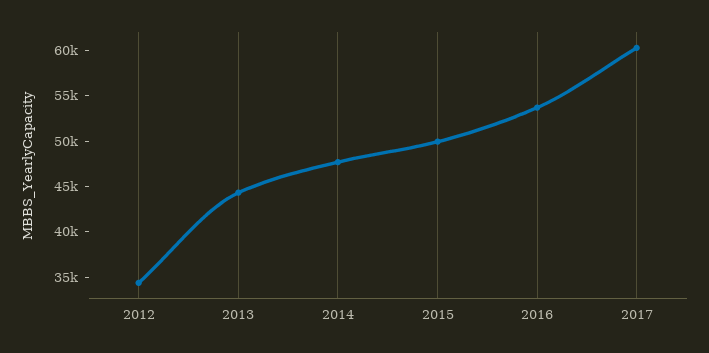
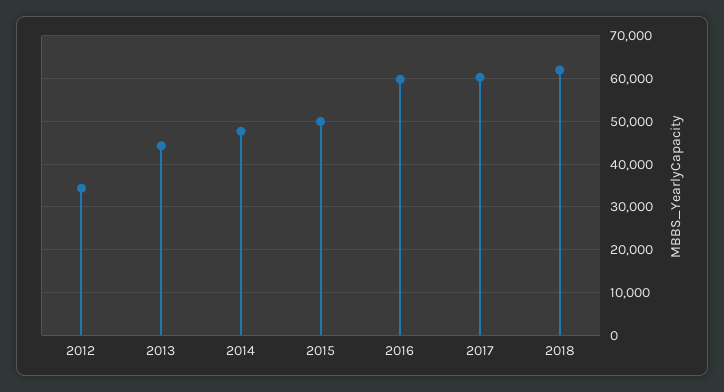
2016: 54000 -> 60000
2018: none -> 62000

